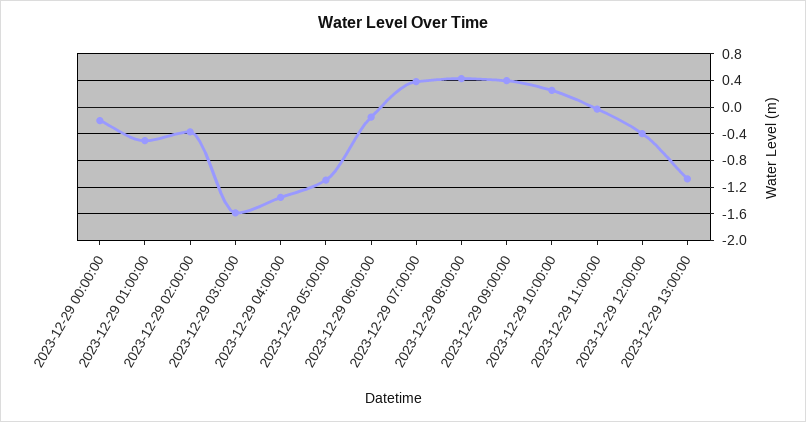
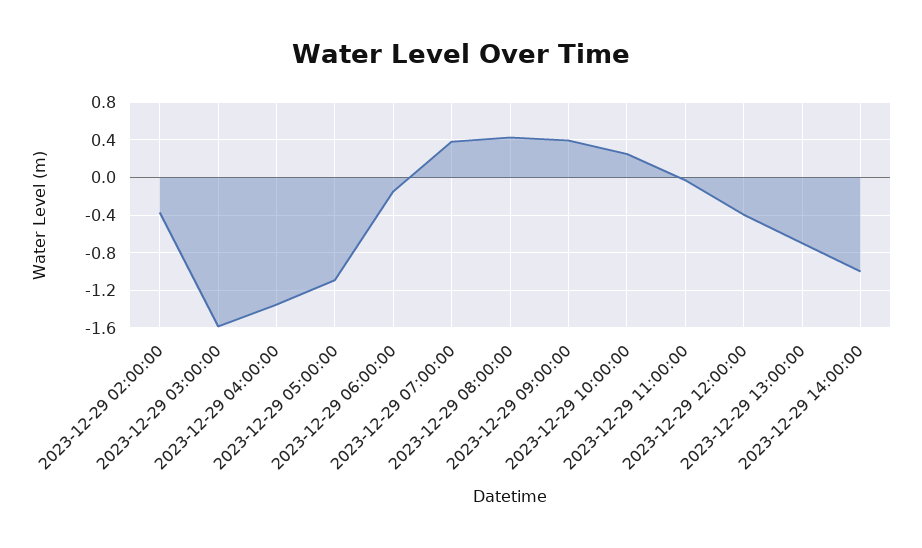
2023-12-29 00:00:00: -0.2 -> none
2023-12-29 01:00:00: -0.5 -> none
2023-12-29 13:00:00: -1.1 -> -0.7
2023-12-29 14:00:00: none -> -1

